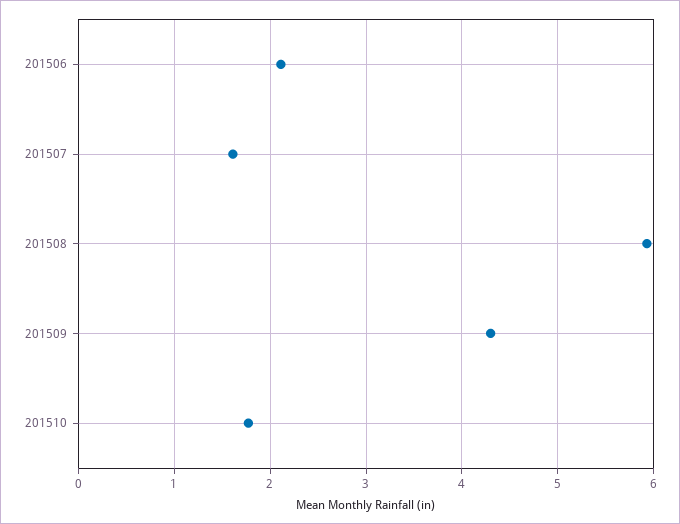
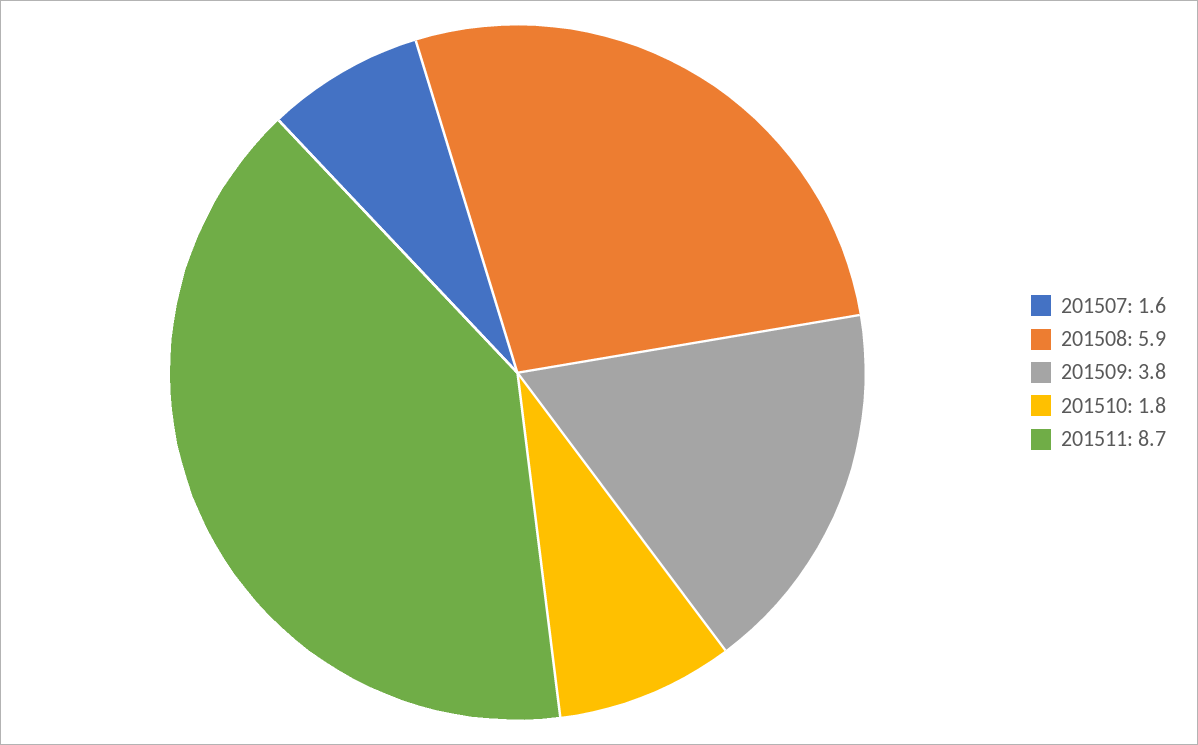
201506: 2.1 -> none
201509: 4.3 -> 3.8
201511: none -> 8.7

